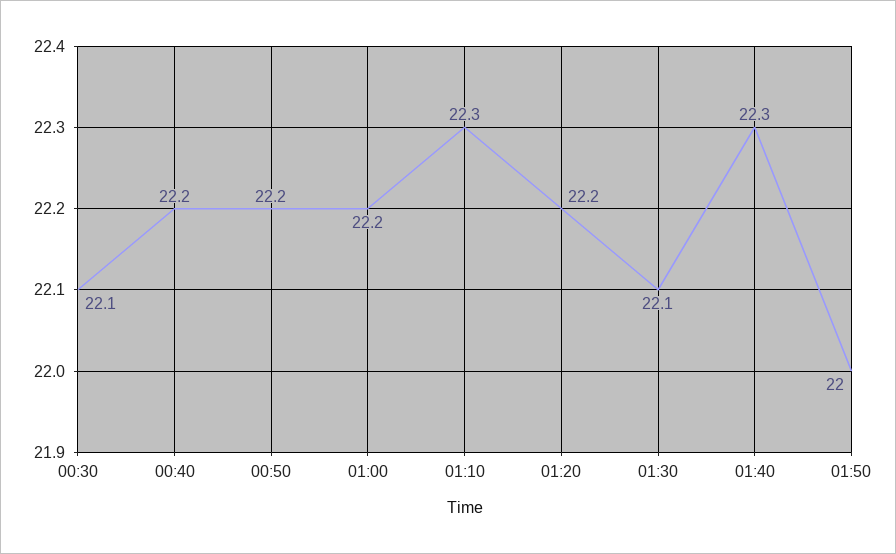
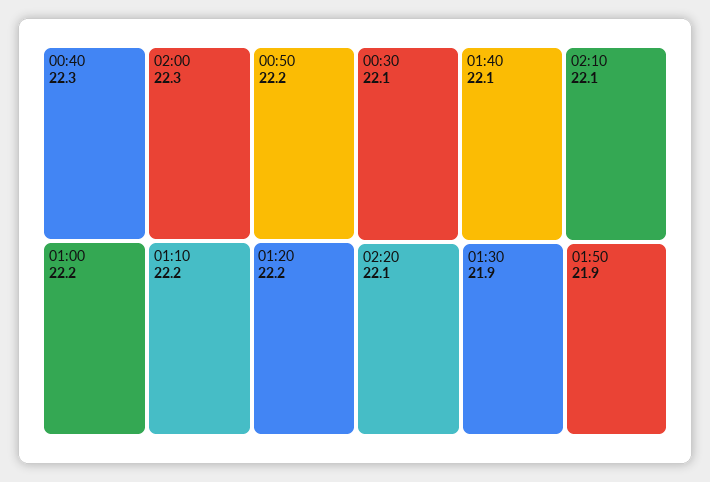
00:40: 22.2 -> 22.3
01:10: 22.3 -> 22.2
01:30: 22.1 -> 21.9
01:40: 22.3 -> 22.1
01:50: 22 -> 21.9
02:00: none -> 22.3
02:10: none -> 22.1
02:20: none -> 22.1

